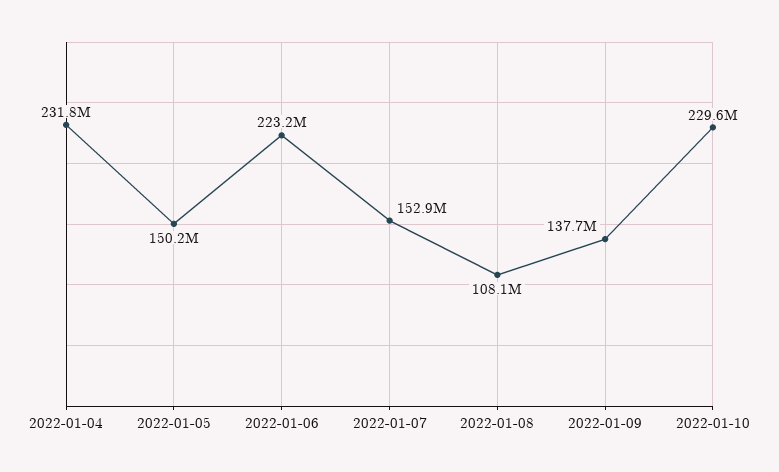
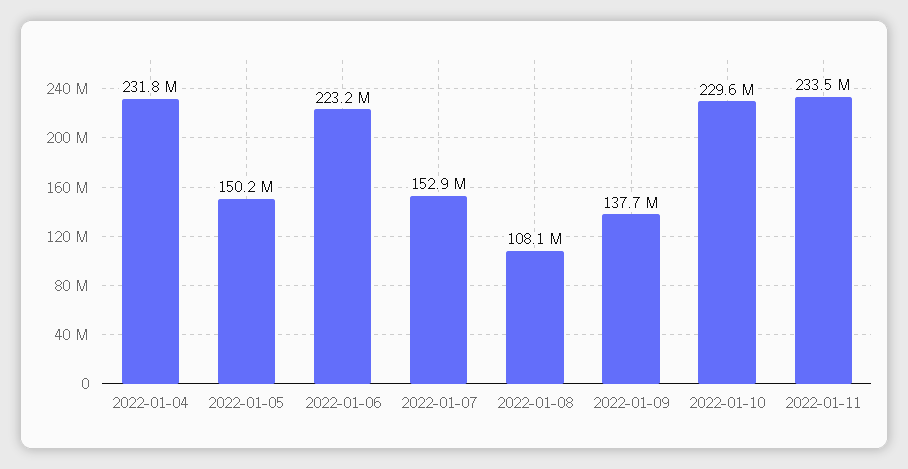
2022-01-11: none -> 233500000

